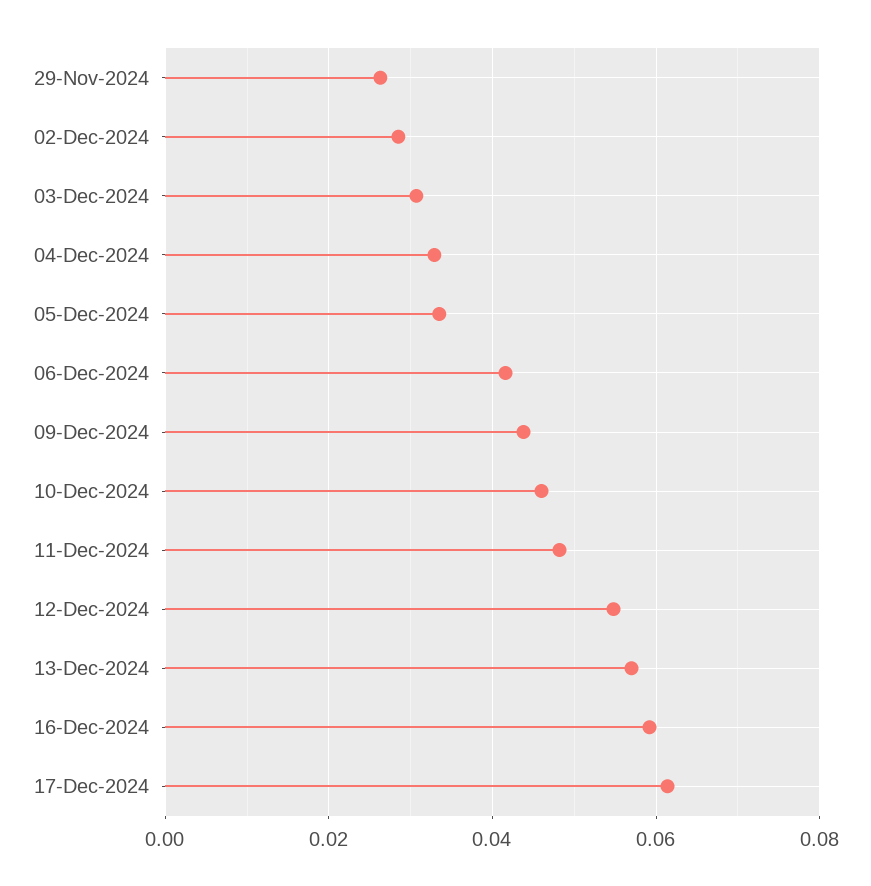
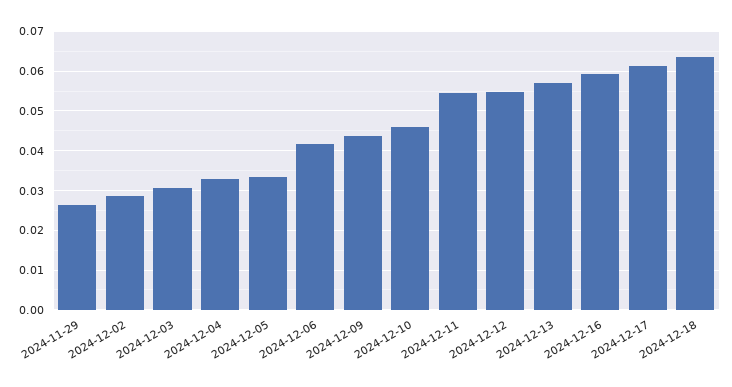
11-Dec-2024: 0.048 -> 0.054
2024-12-18: none -> 0.064

